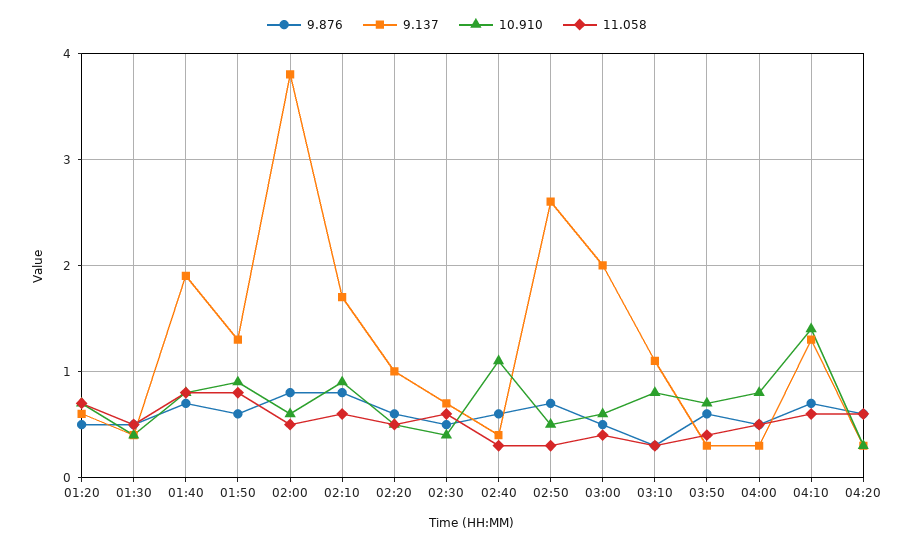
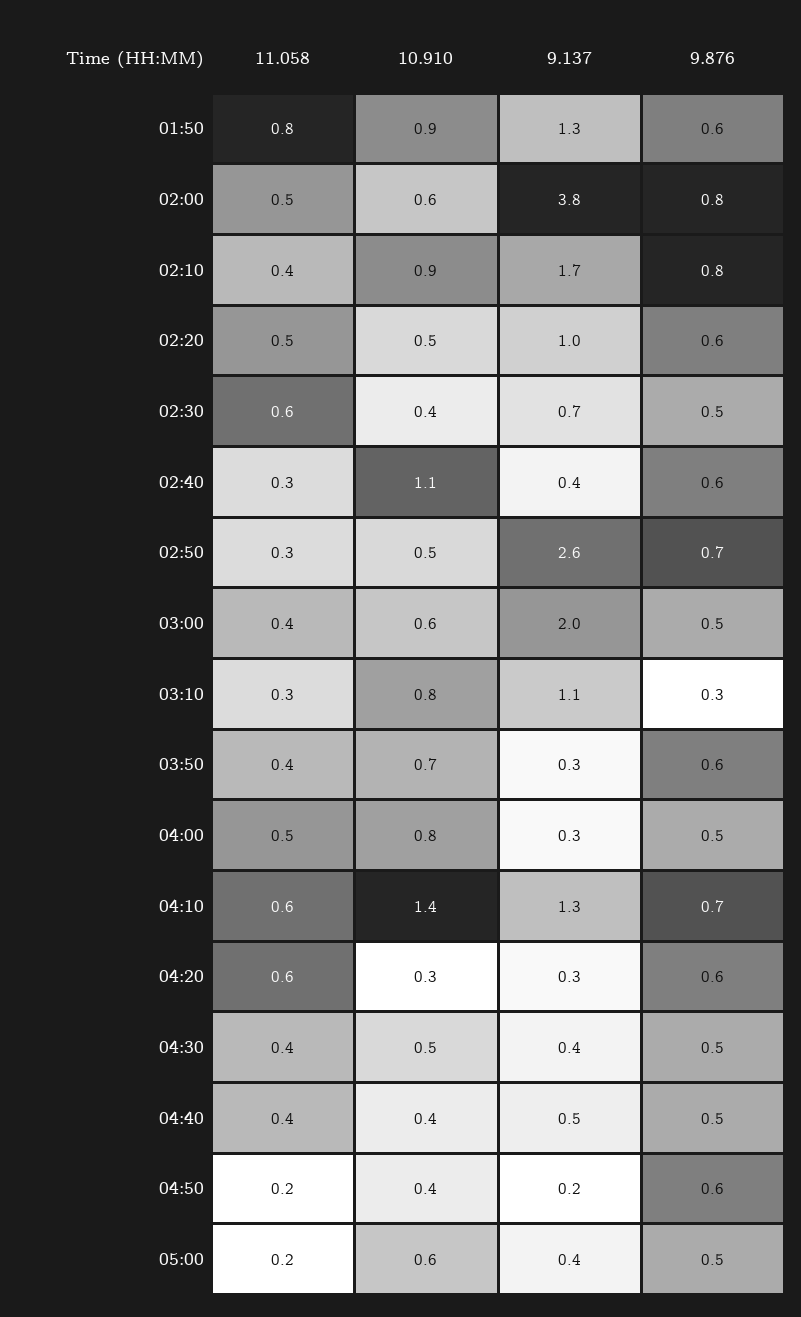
9.876, 01:20: 0.5 -> none
9.137, 01:20: 0.6 -> none
10.910, 01:20: 0.7 -> none
11.058, 01:20: 0.7 -> none
9.876, 01:30: 0.5 -> none
9.137, 01:30: 0.4 -> none
10.910, 01:30: 0.4 -> none
11.058, 01:30: 0.5 -> none
9.876, 01:40: 0.7 -> none
9.137, 01:40: 1.9 -> none
10.910, 01:40: 0.8 -> none
11.058, 01:40: 0.8 -> none
11.058, 02:10: 0.6 -> 0.4
11.058, 04:30: none -> 0.4
10.910, 04:30: none -> 0.5
9.137, 04:30: none -> 0.4
9.876, 04:30: none -> 0.5
11.058, 04:40: none -> 0.4
10.910, 04:40: none -> 0.4
9.137, 04:40: none -> 0.5
9.876, 04:40: none -> 0.5
11.058, 04:50: none -> 0.2
10.910, 04:50: none -> 0.4
9.137, 04:50: none -> 0.2
9.876, 04:50: none -> 0.6
11.058, 05:00: none -> 0.2
10.910, 05:00: none -> 0.6
9.137, 05:00: none -> 0.4
9.876, 05:00: none -> 0.5

